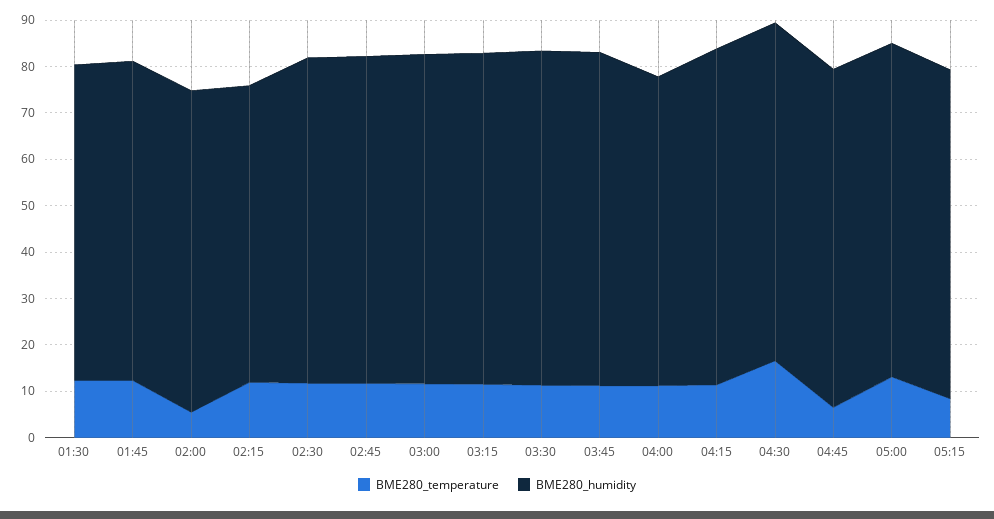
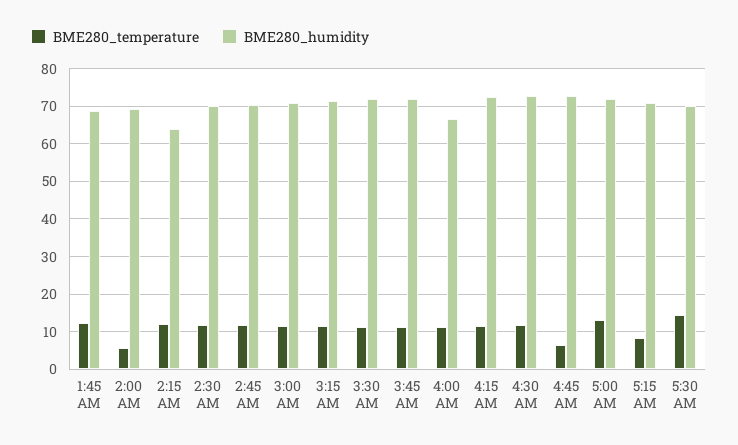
BME280_temperature, 01:30: 12 -> none
BME280_humidity, 01:30: 68 -> none
BME280_temperature, 04:30: 16 -> 12
BME280_temperature, 5:30 AM: none -> 14
BME280_humidity, 5:30 AM: none -> 70

